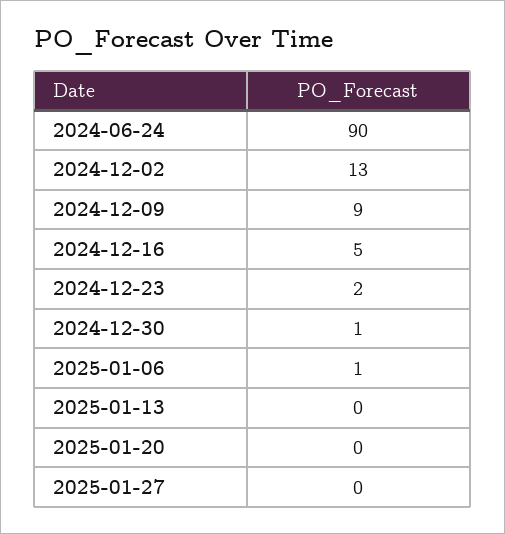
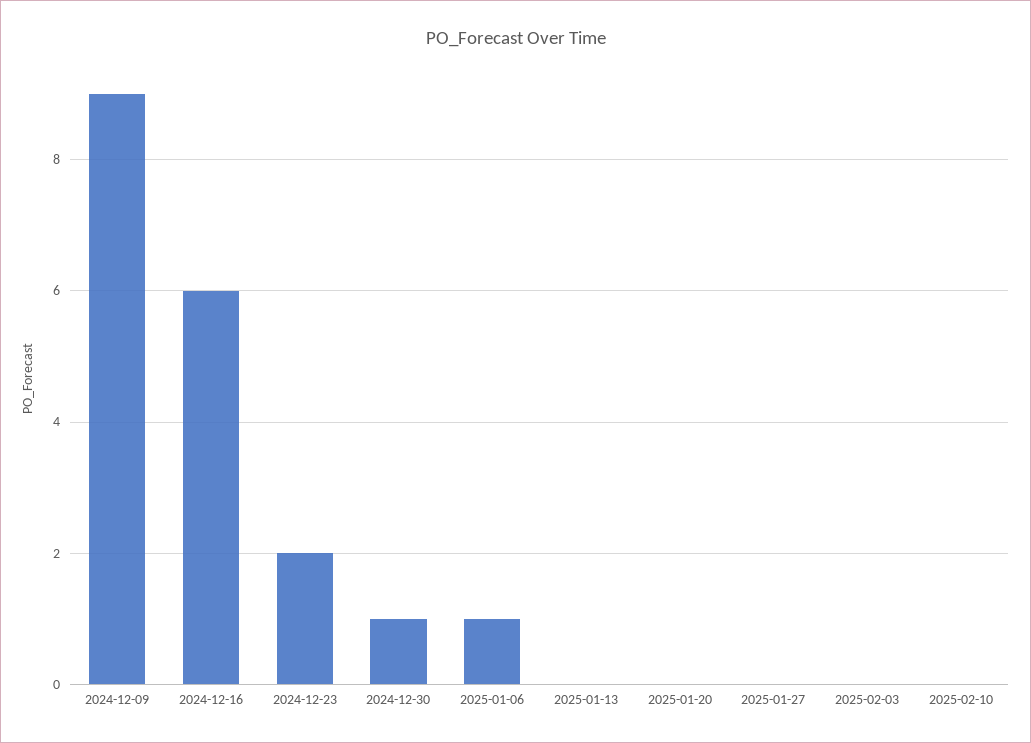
2024-06-24: 90 -> none
2024-12-02: 13 -> none
2024-12-16: 5 -> 6
2025-02-03: none -> 0
2025-02-10: none -> 0

